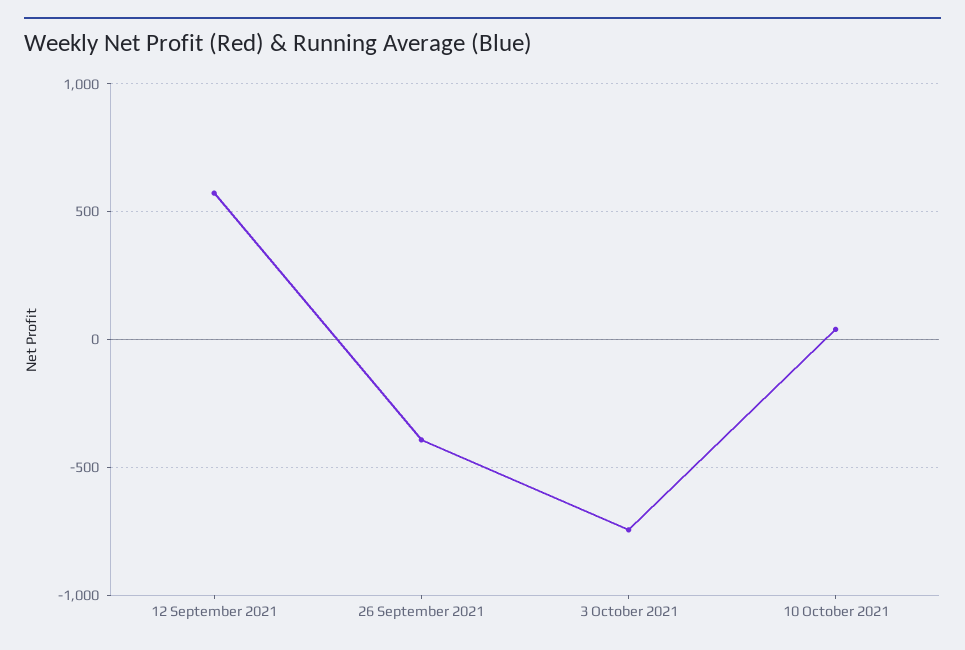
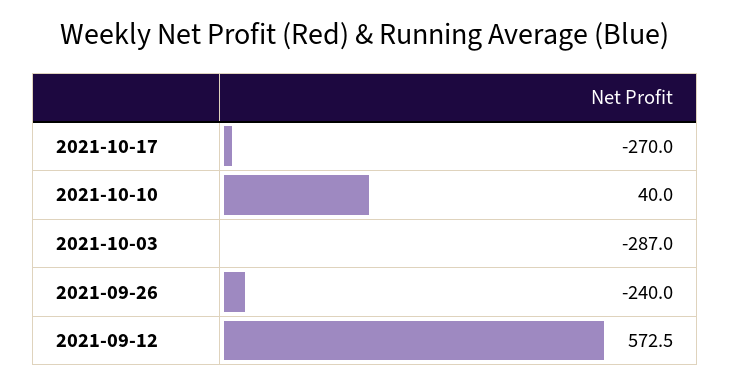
26 September 2021: -400 -> -240
3 October 2021: -750 -> -287
2021-10-17: none -> -270

